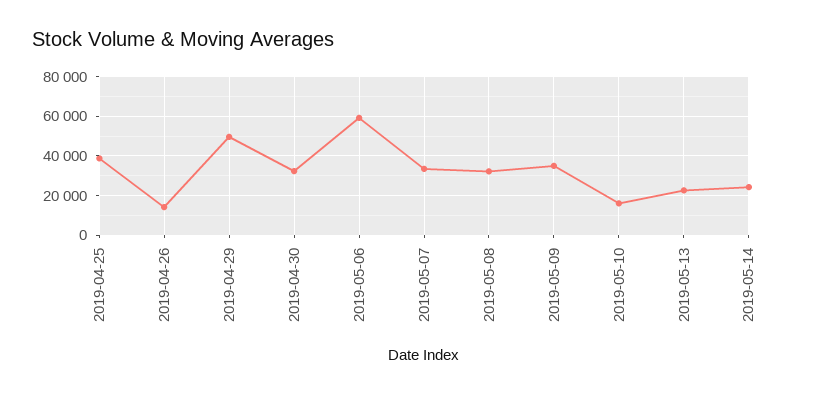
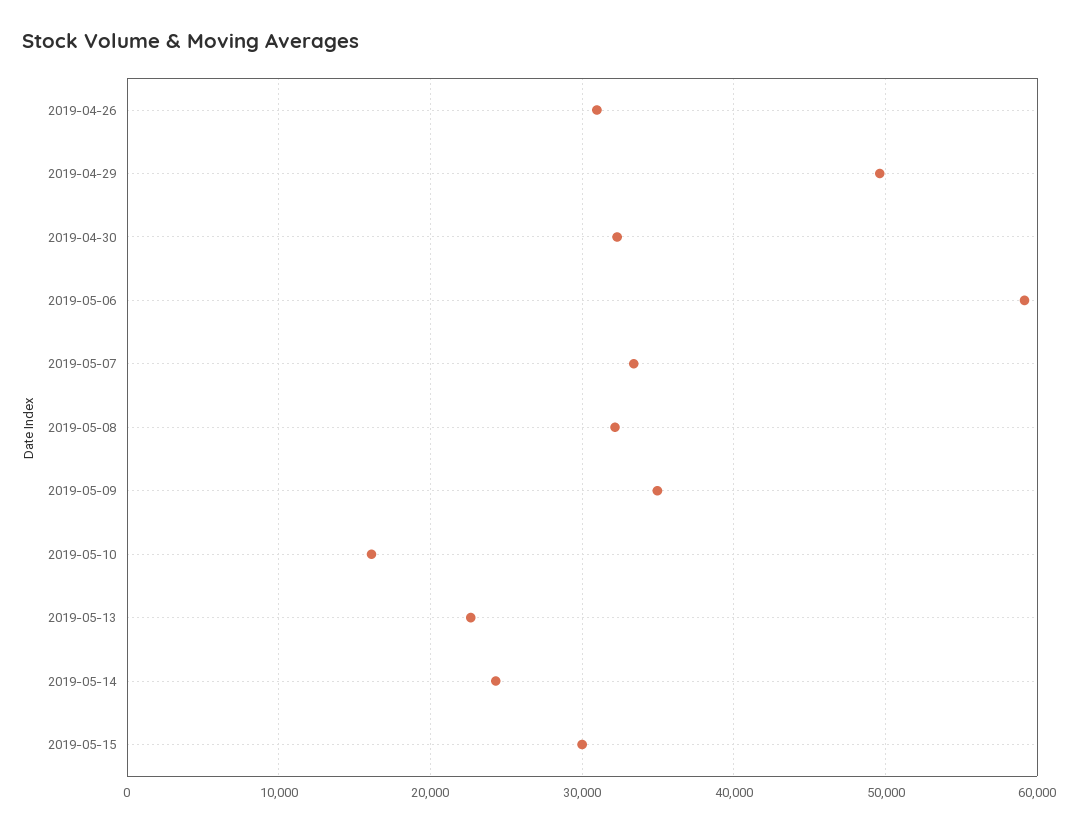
2019-04-25: 40000 -> none
2019-04-26: 15000 -> 31000
2019-05-15: none -> 30000

